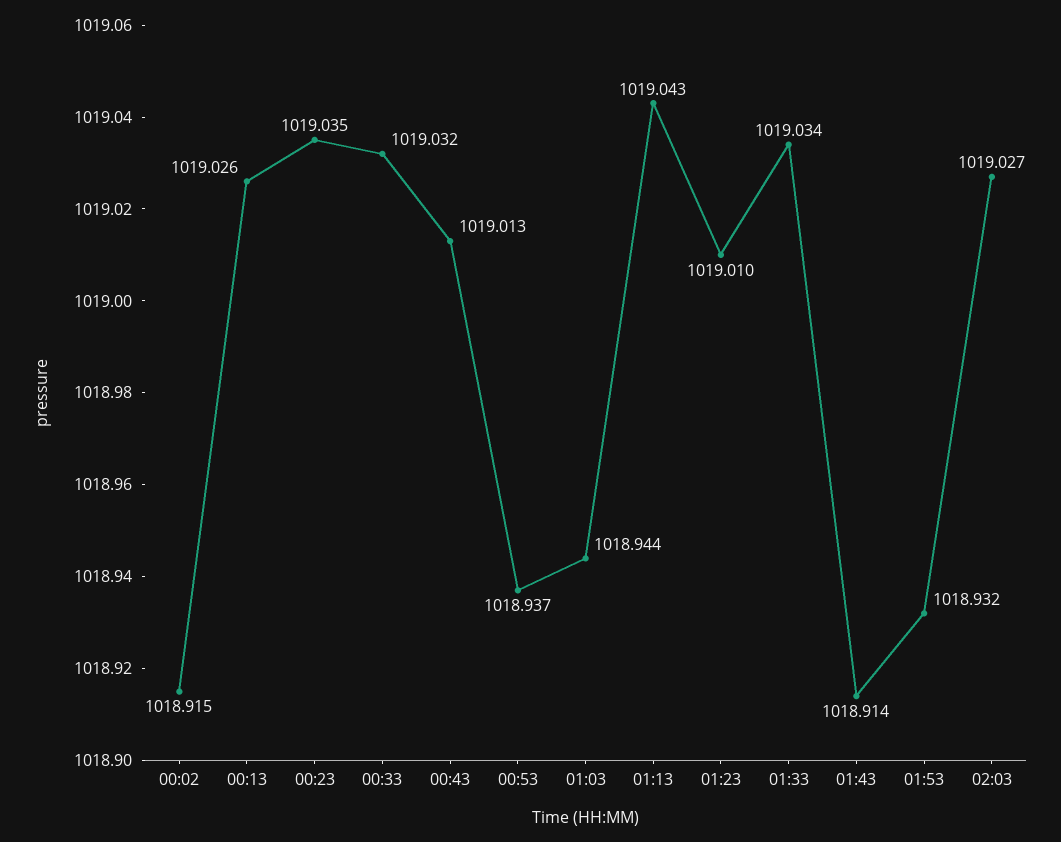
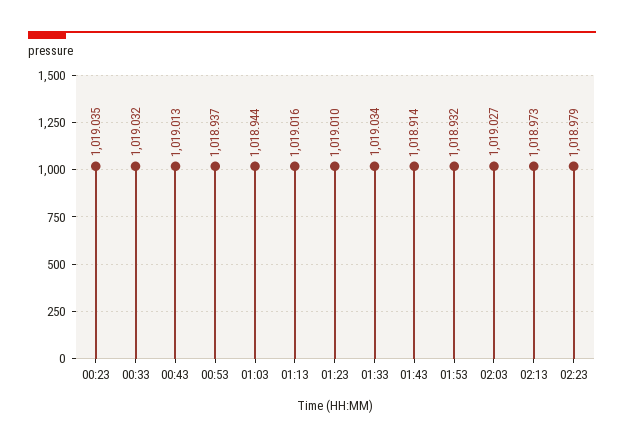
00:02: 1018.915 -> none
00:13: 1019.026 -> none
01:13: 1019.043 -> 1019.016
02:13: none -> 1018.973
02:23: none -> 1018.979

